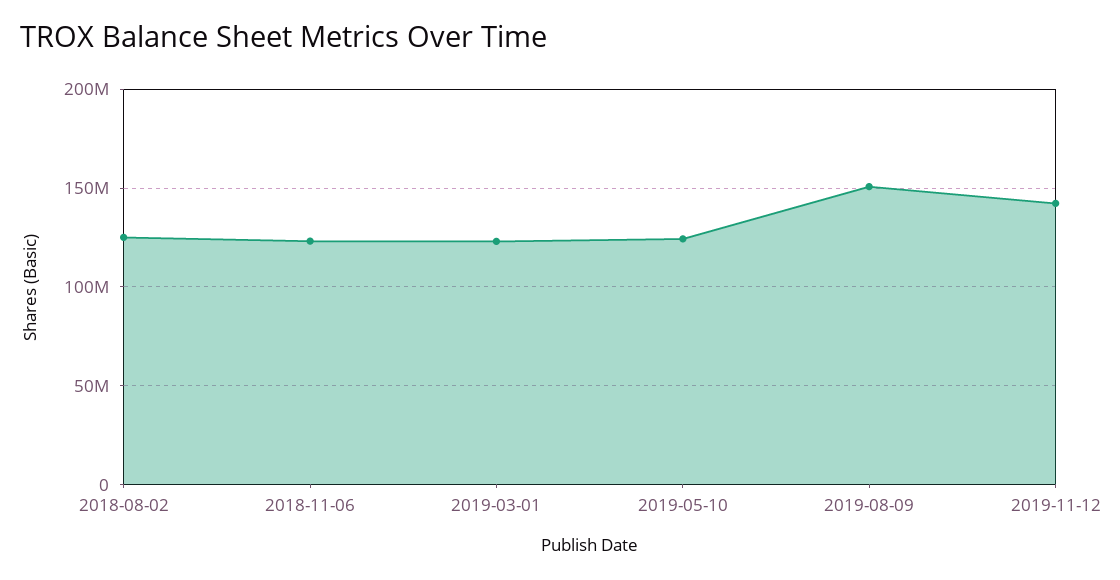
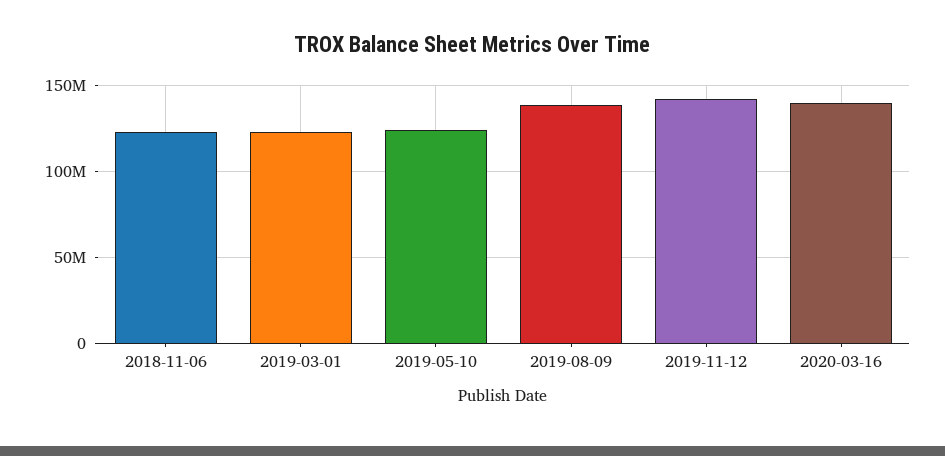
2018-08-02: 125000000 -> none
2019-08-09: 150000000 -> 140000000
2020-03-16: none -> 140000000

